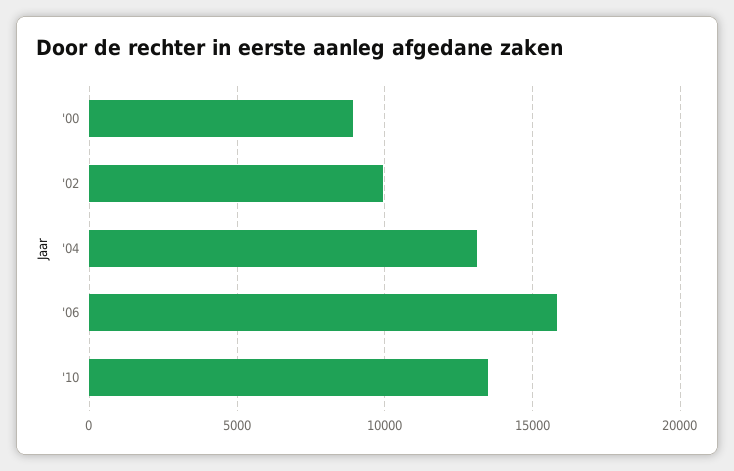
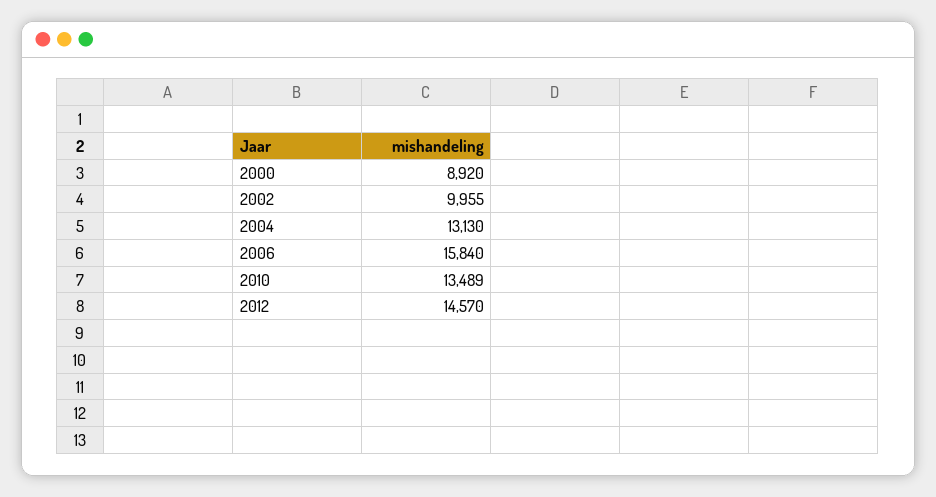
2012: none -> 14570

